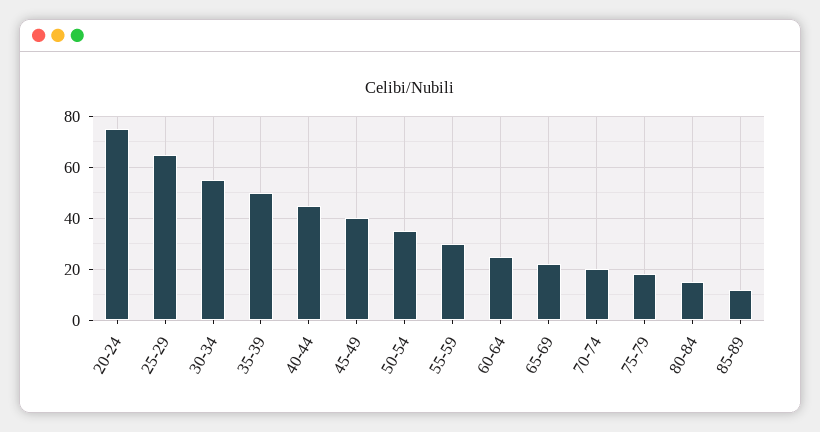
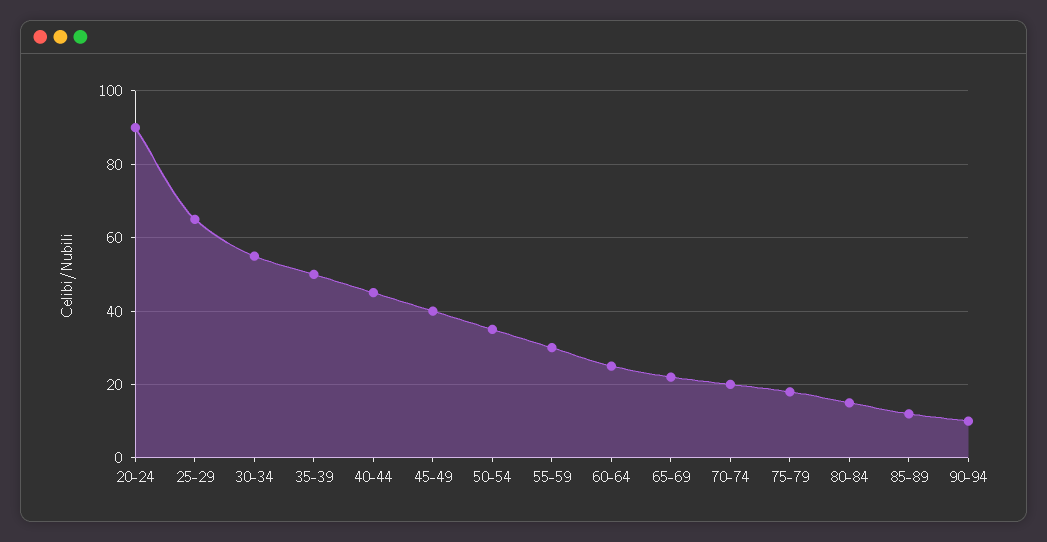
20-24: 75 -> 90
90-94: none -> 10

